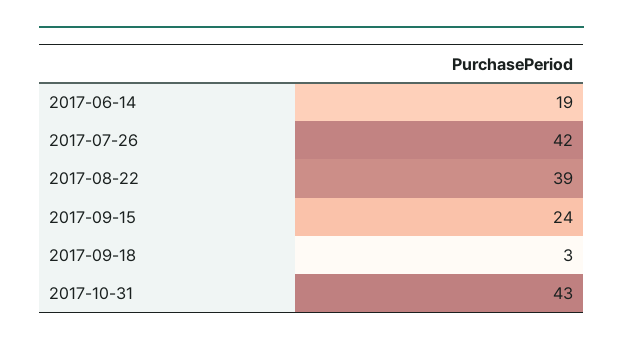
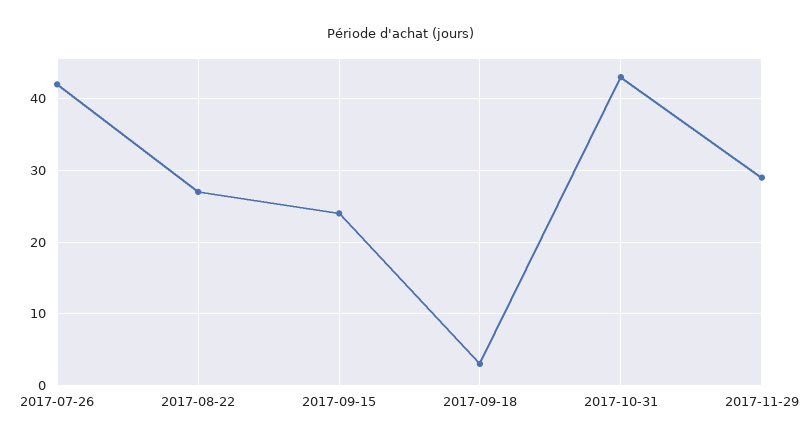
2017-06-14: 19 -> none
2017-08-22: 39 -> 27
2017-11-29: none -> 29

